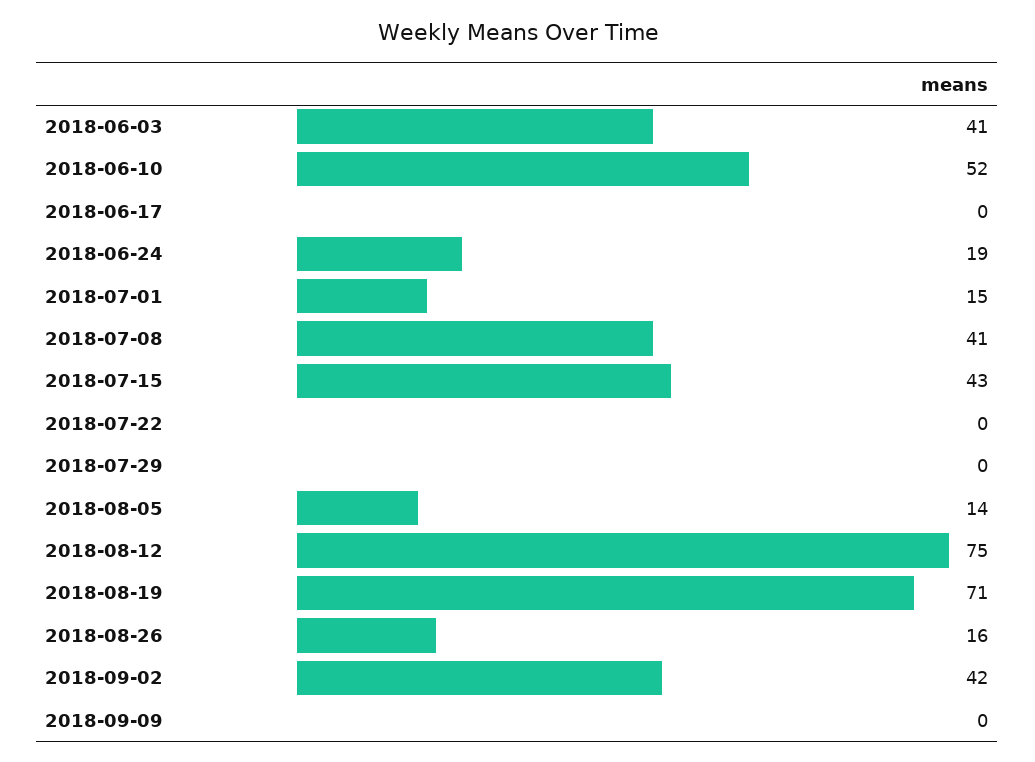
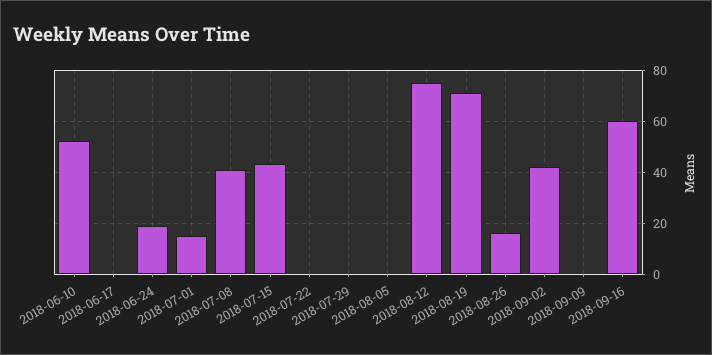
2018-06-03: 41 -> none
2018-08-05: 14 -> 0
2018-09-16: none -> 60

